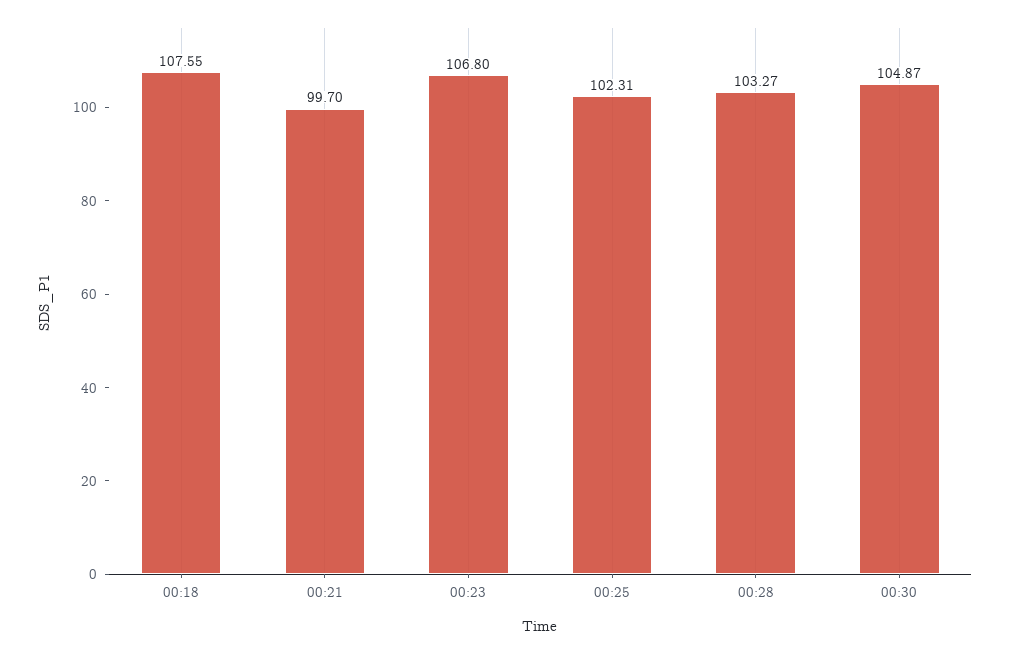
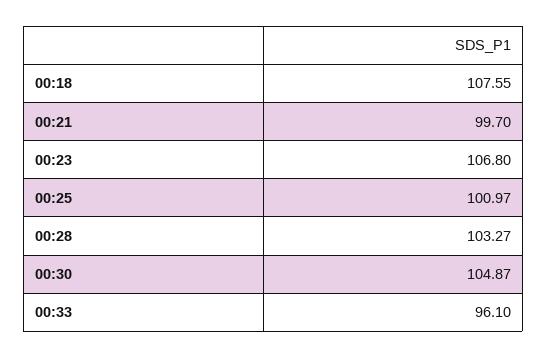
00:25: 102.31 -> 100.97
00:33: none -> 96.1

